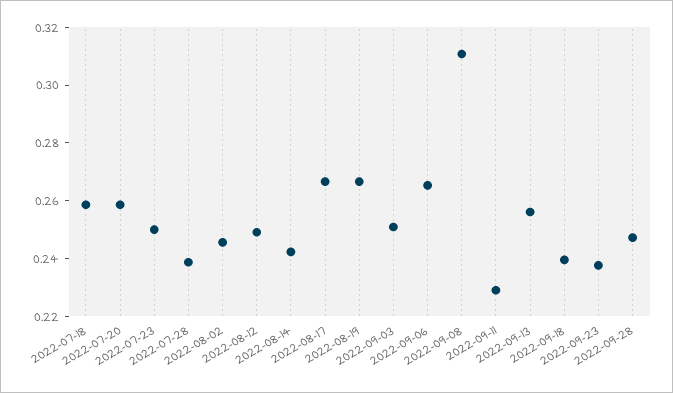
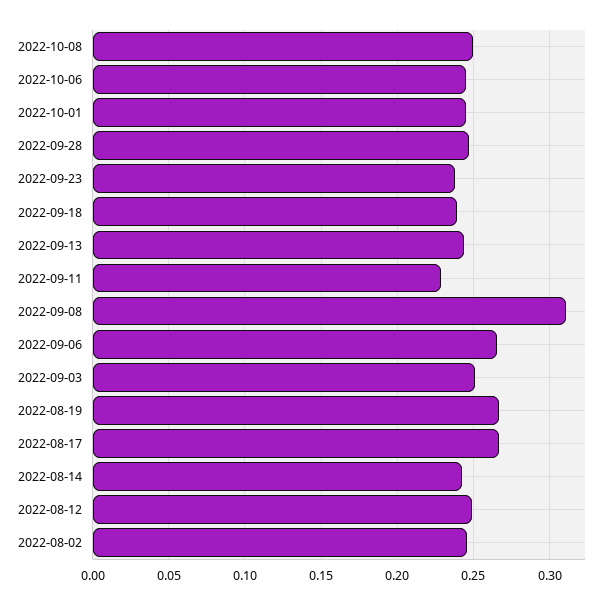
2022-07-18: 0.26 -> none
2022-07-20: 0.26 -> none
2022-07-23: 0.25 -> none
2022-07-28: 0.24 -> none
2022-09-13: 0.255 -> 0.245
2022-10-08: none -> 0.25
2022-10-06: none -> 0.245
2022-10-01: none -> 0.245

